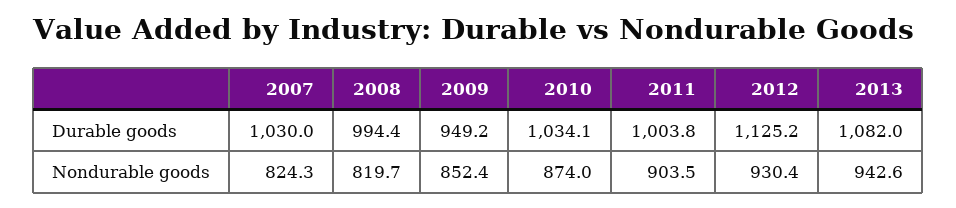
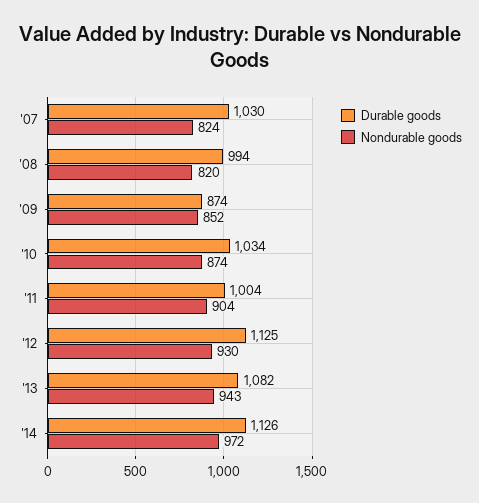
Durable goods, 2009: 949.2 -> 874
Durable goods, '14: none -> 1126
Nondurable goods, '14: none -> 972

